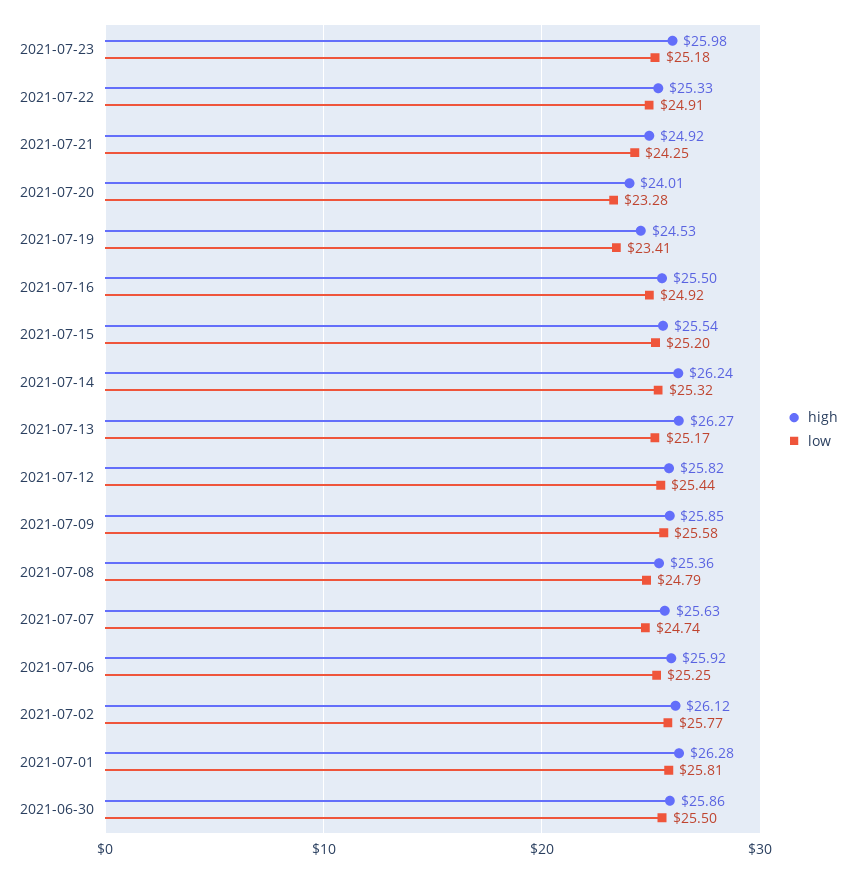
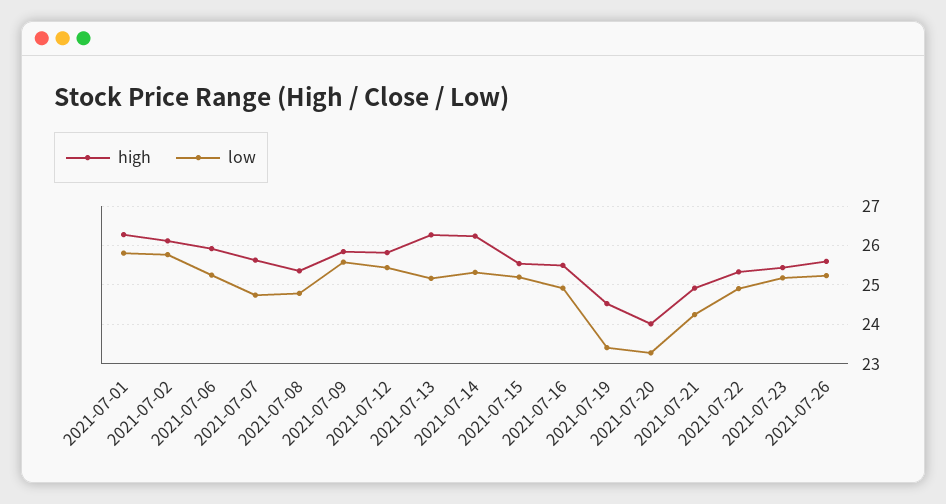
high, 2021-07-23: 25.98 -> 25.4
high, 2021-06-30: 25.86 -> none
low, 2021-06-30: 25.5 -> none
high, 2021-07-26: none -> 25.6
low, 2021-07-26: none -> 25.2

